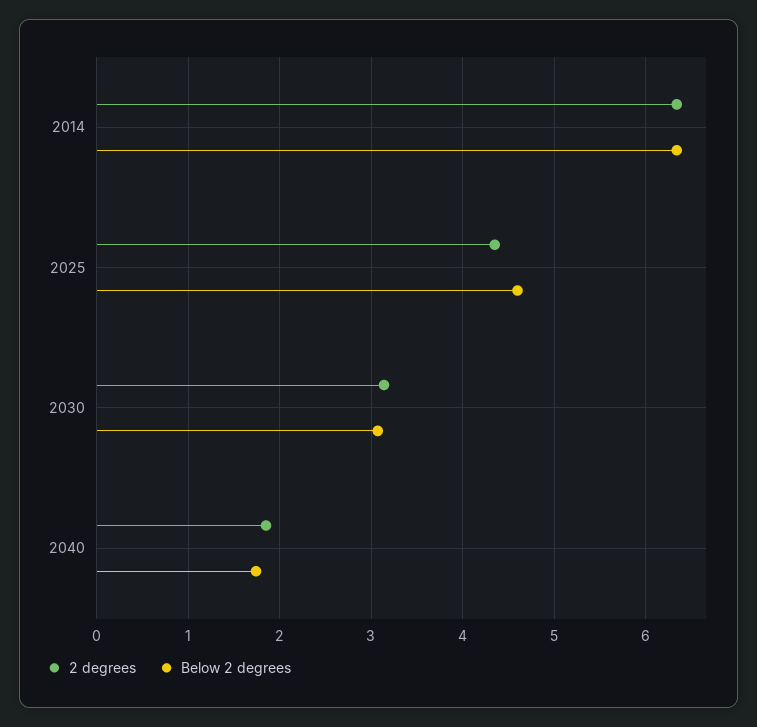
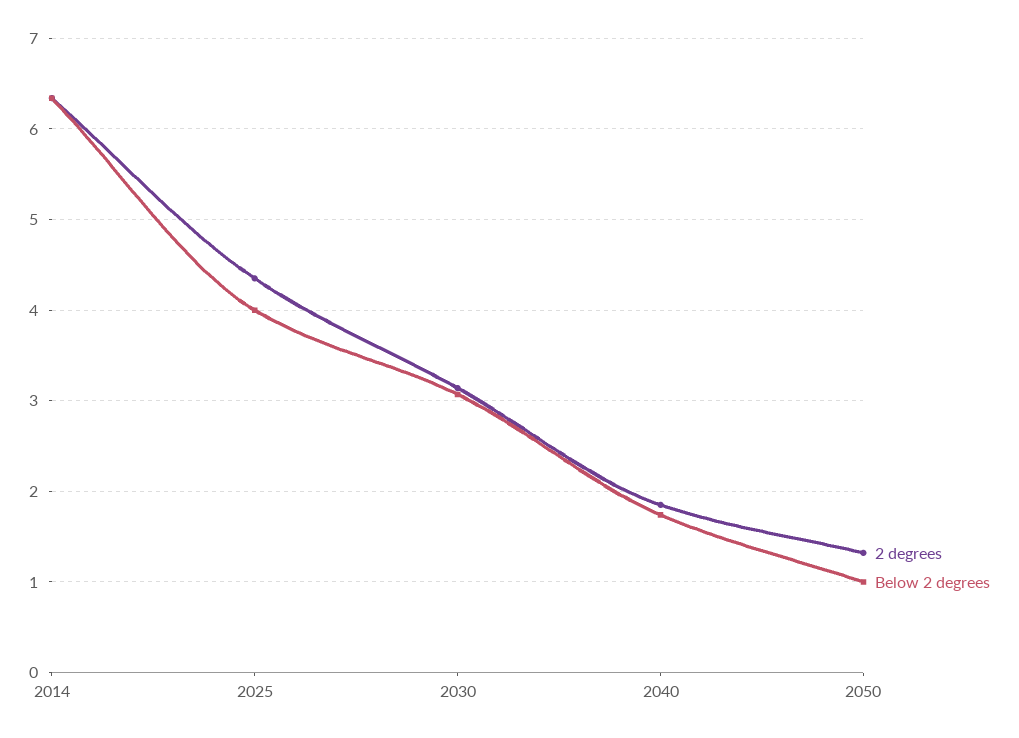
Below 2 degrees, 2025: 4.6 -> 4
2 degrees, 2050: none -> 1.3
Below 2 degrees, 2050: none -> 1

